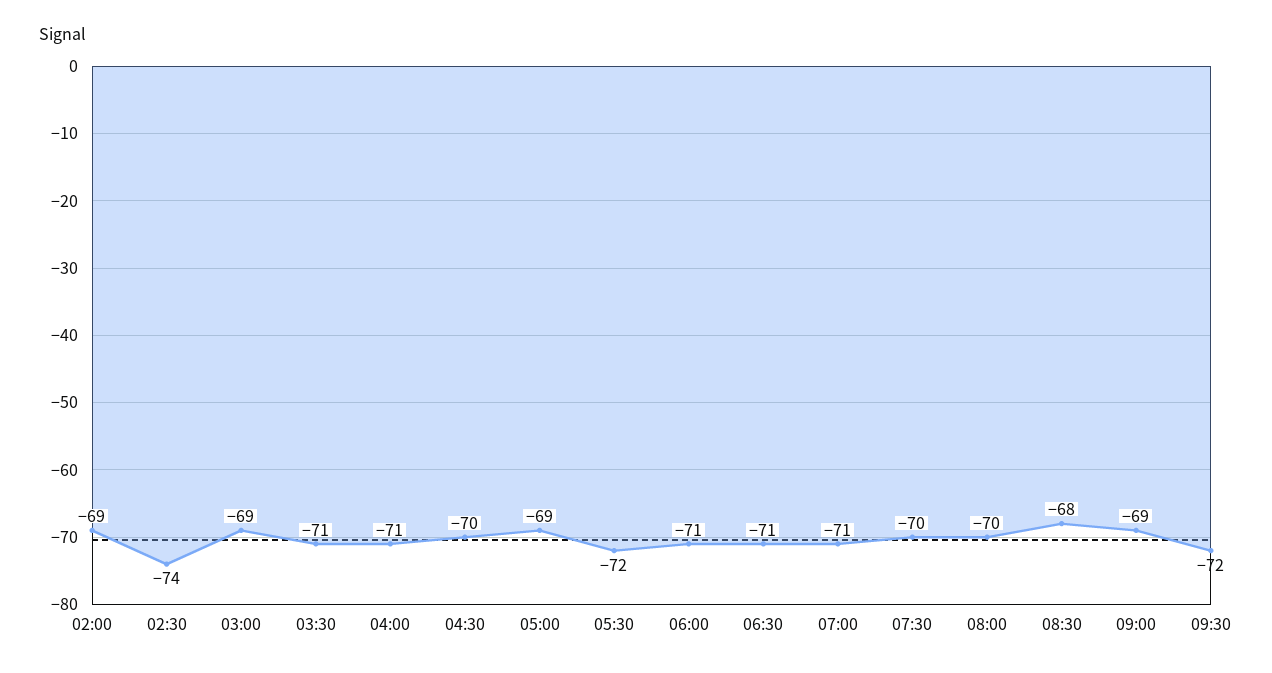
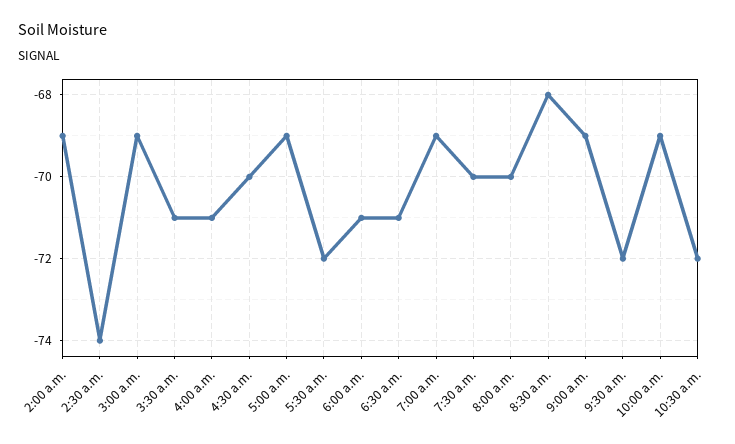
07:00: -71 -> -69
10:00 a.m.: none -> -69
10:30 a.m.: none -> -72

